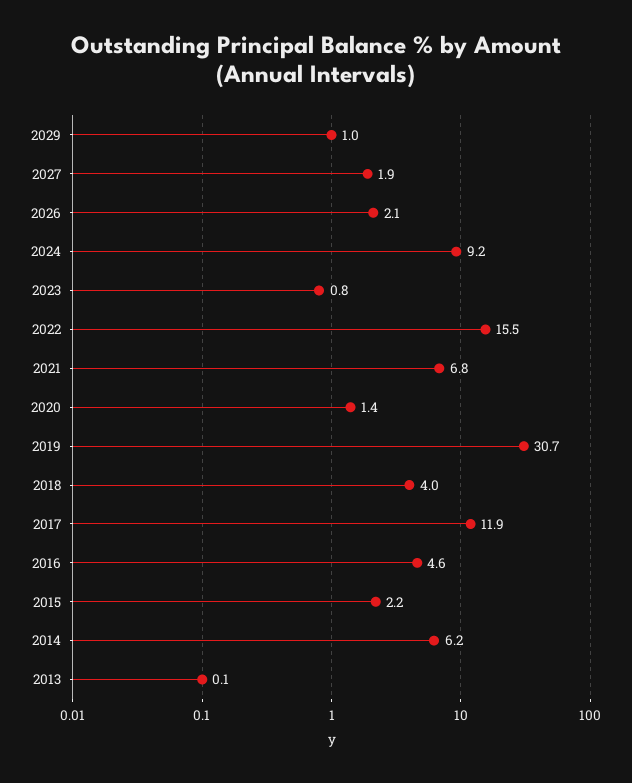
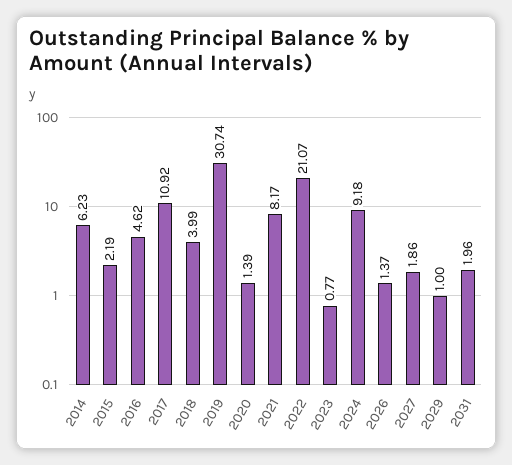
2026: 2.1 -> 1.37
2022: 15.5 -> 21.07
2021: 6.8 -> 8.17
2017: 11.9 -> 10.92
2013: 0.1 -> none
2031: none -> 1.96

